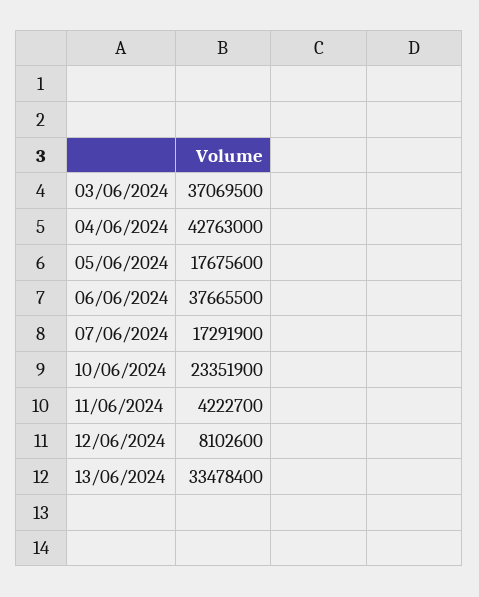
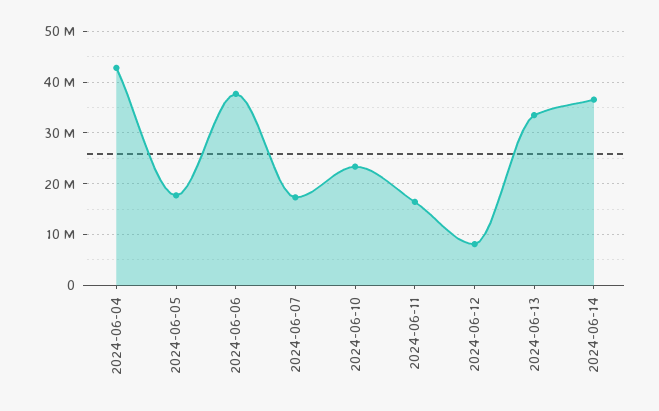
03/06/2024: 37069500 -> none
11/06/2024: 4222700 -> 16000000
2024-06-14: none -> 36000000

